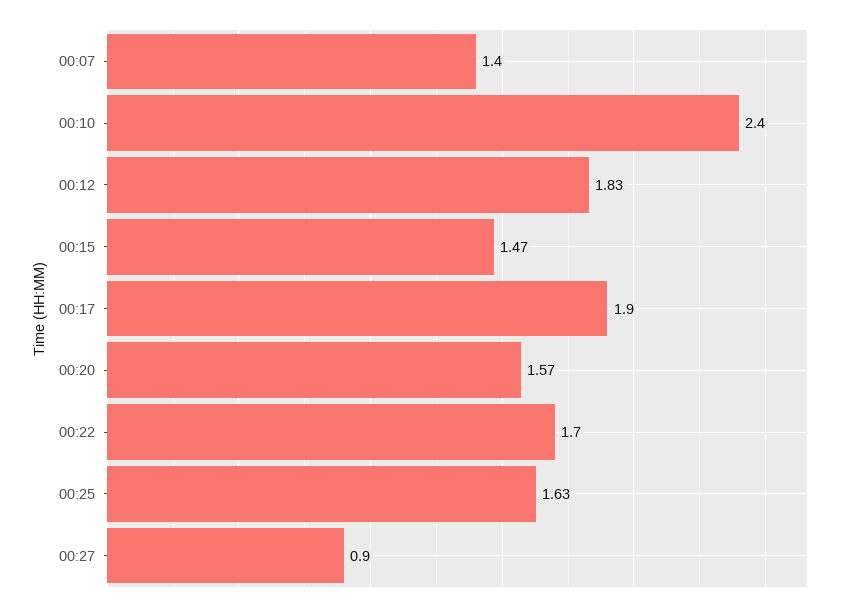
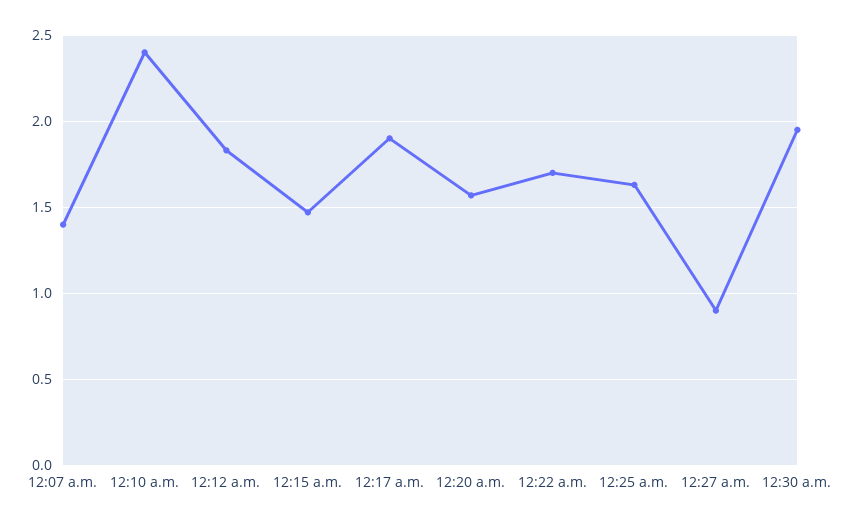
12:30 a.m.: none -> 1.95

